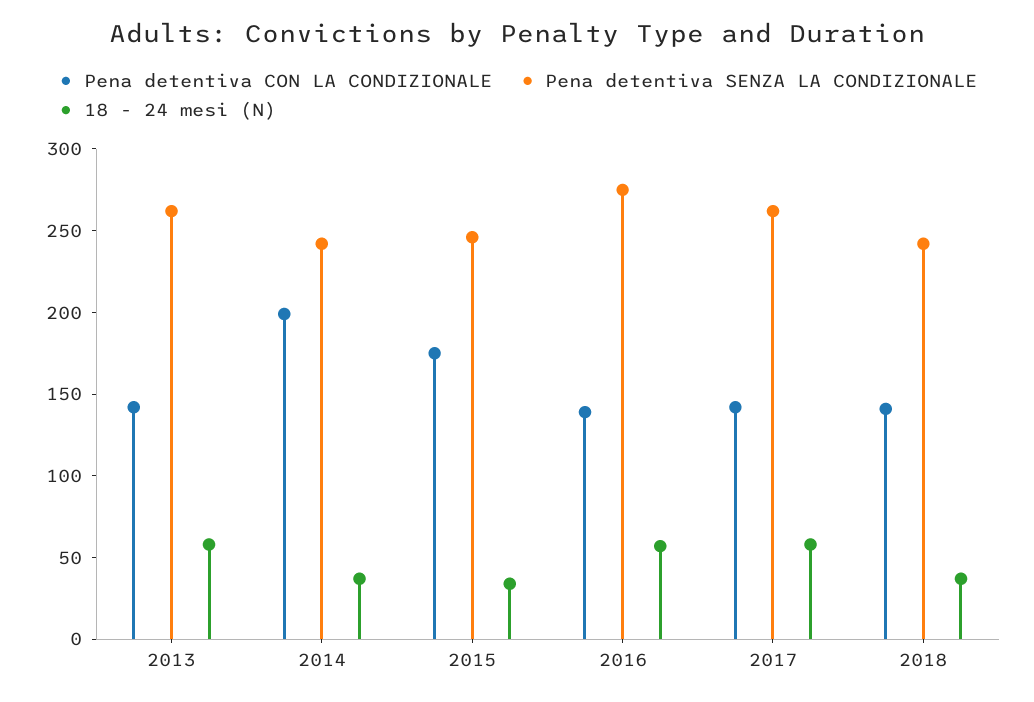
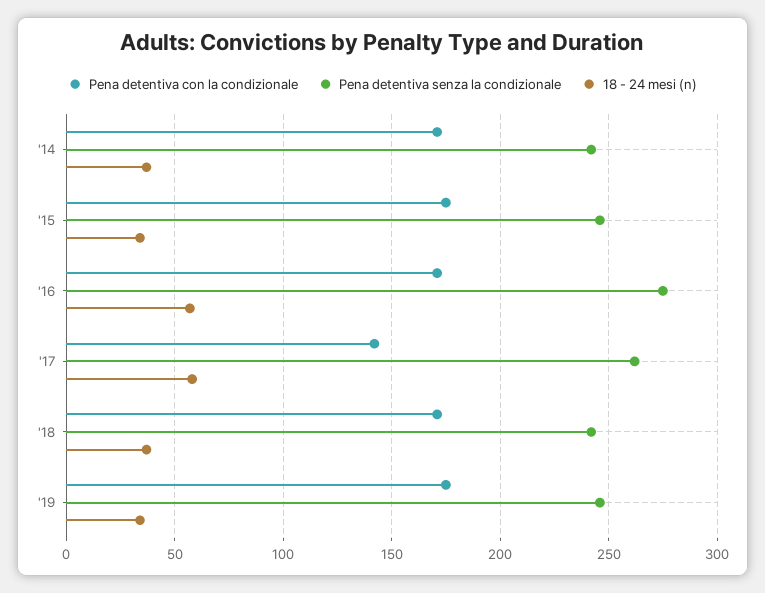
Pena detentiva CON LA CONDIZIONALE, 2013: 140 -> none
Pena detentiva SENZA LA CONDIZIONALE, 2013: 260 -> none
18 - 24 mesi (N), 2013: 60 -> none
Pena detentiva CON LA CONDIZIONALE, 2014: 200 -> 170
Pena detentiva CON LA CONDIZIONALE, 2016: 140 -> 170
Pena detentiva CON LA CONDIZIONALE, 2018: 140 -> 170
Pena detentiva CON LA CONDIZIONALE, '19: none -> 175
Pena detentiva SENZA LA CONDIZIONALE, '19: none -> 245
18 - 24 mesi (N), '19: none -> 35

